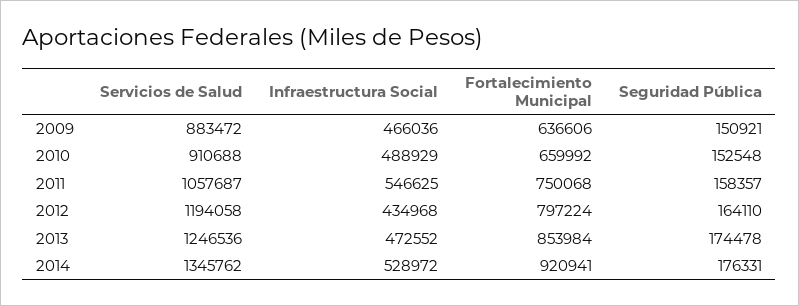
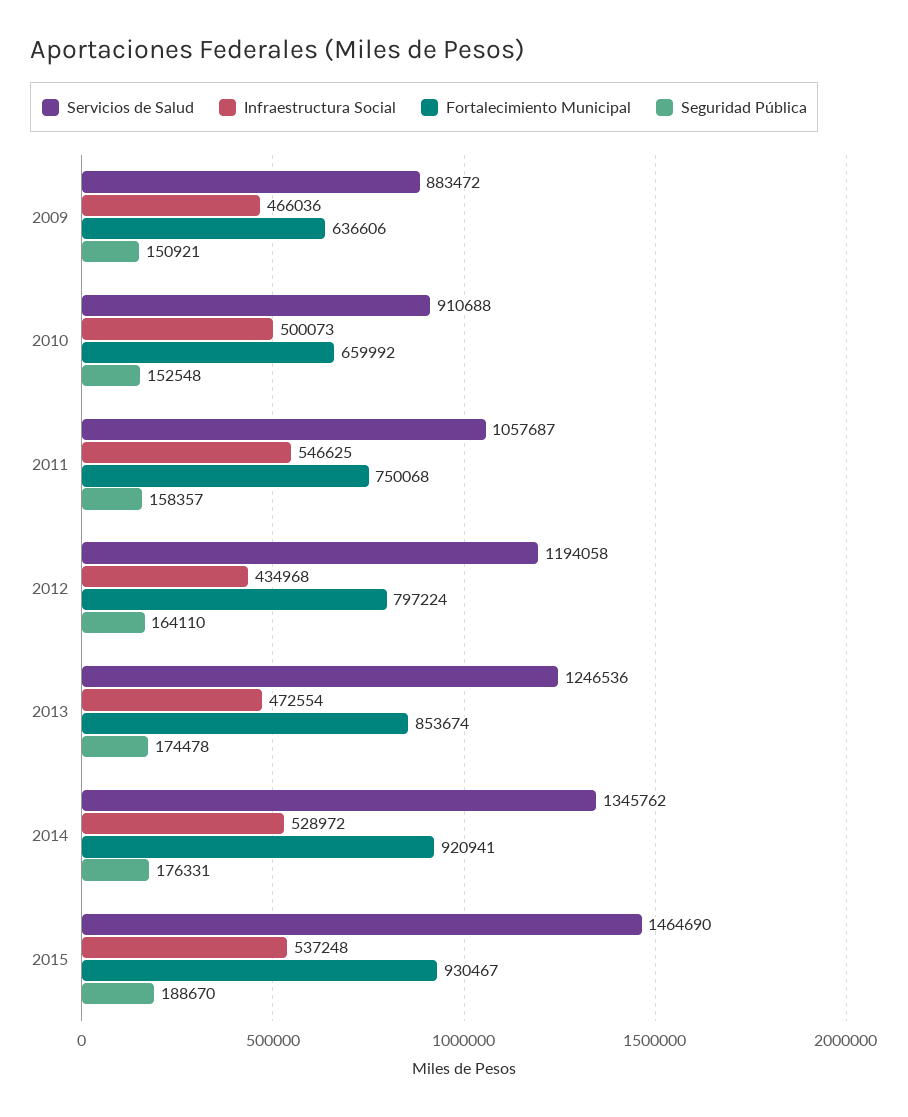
Infraestructura Social, 2010: 488929 -> 500073
Infraestructura Social, 2013: 472552 -> 472554
Fortalecimiento Municipal, 2013: 853984 -> 853674
Servicios de Salud, 2015: none -> 1464690
Infraestructura Social, 2015: none -> 537248
Fortalecimiento Municipal, 2015: none -> 930467
Seguridad Pública, 2015: none -> 188670

